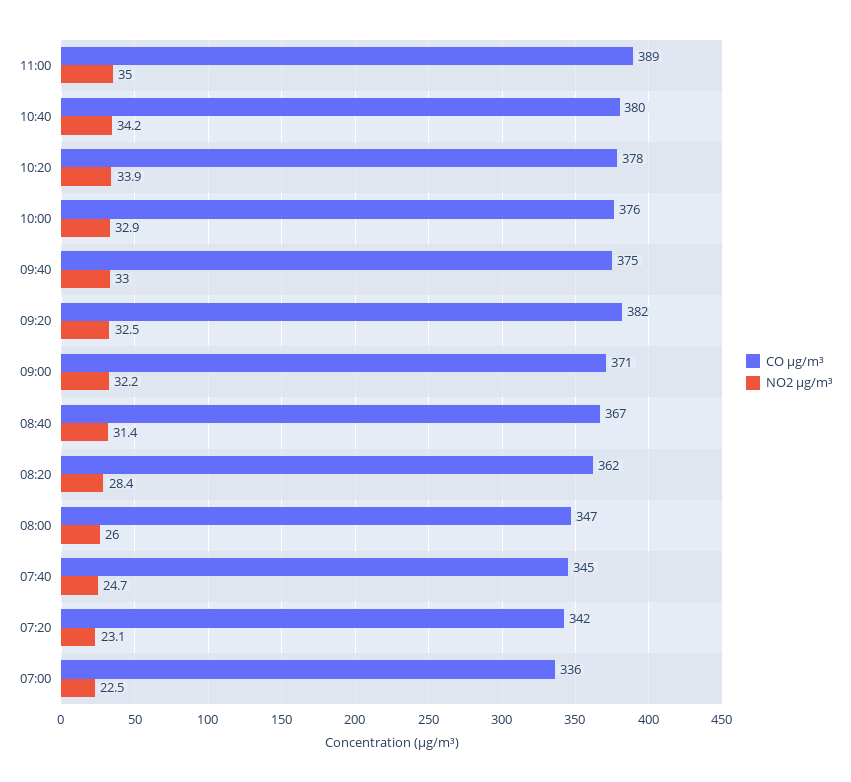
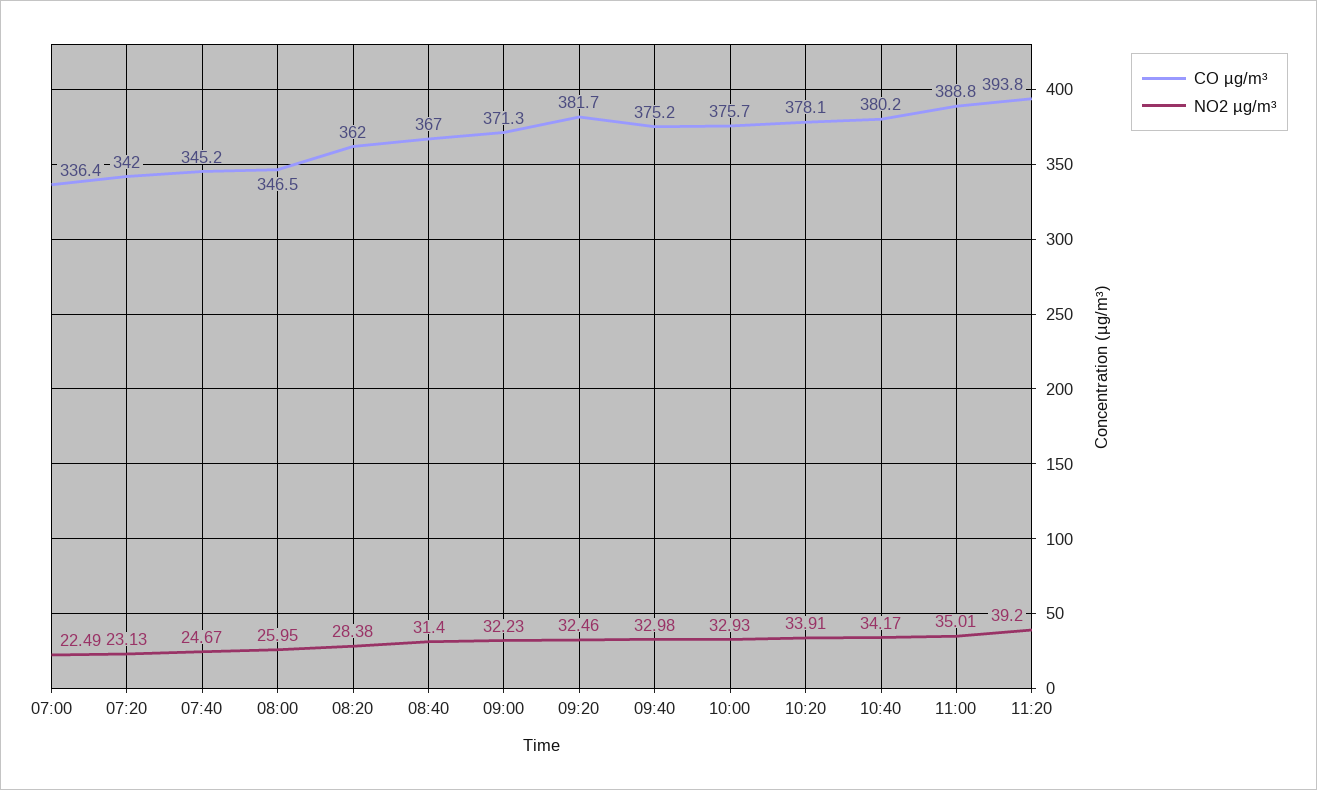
CO µg/m³, 11:20: none -> 393.8
NO2 µg/m³, 11:20: none -> 39.2

